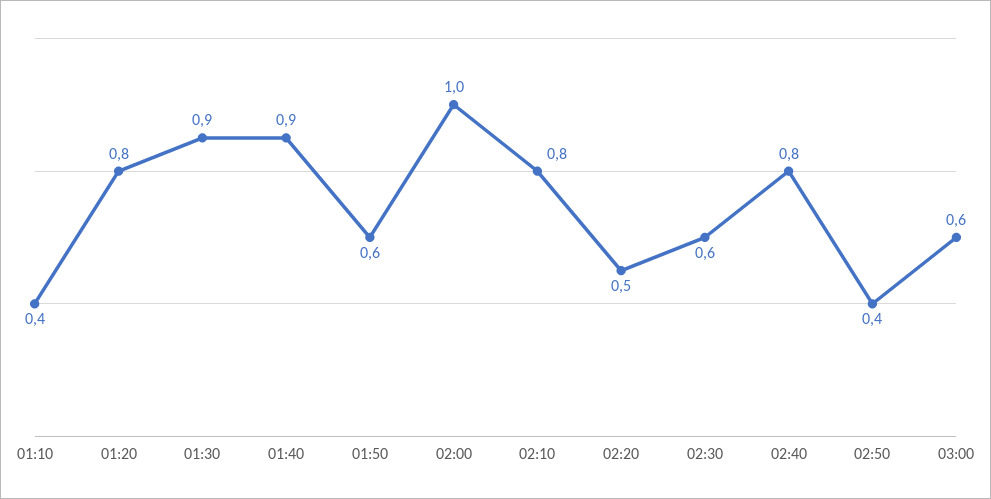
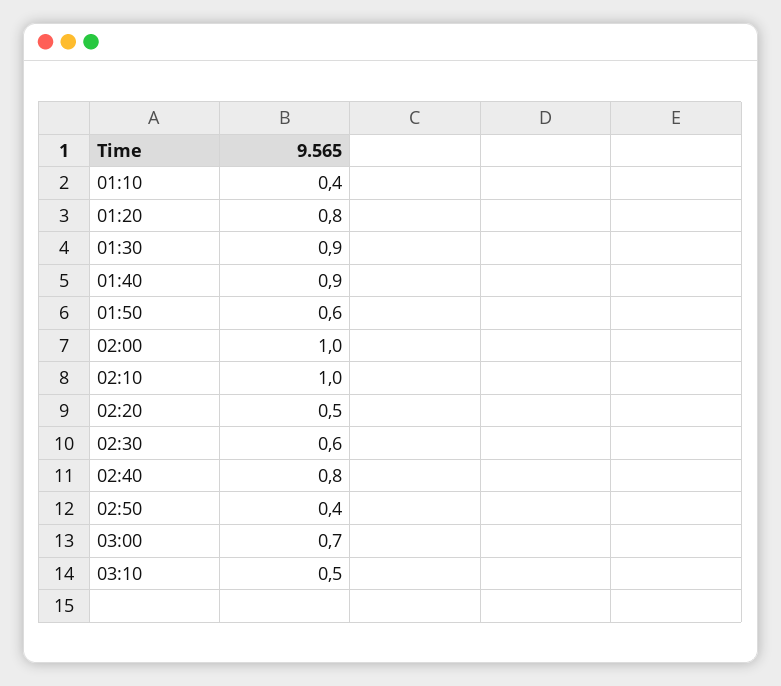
02:10: 0.8 -> 1
03:00: 0.6 -> 0.7
03:10: none -> 0.5

